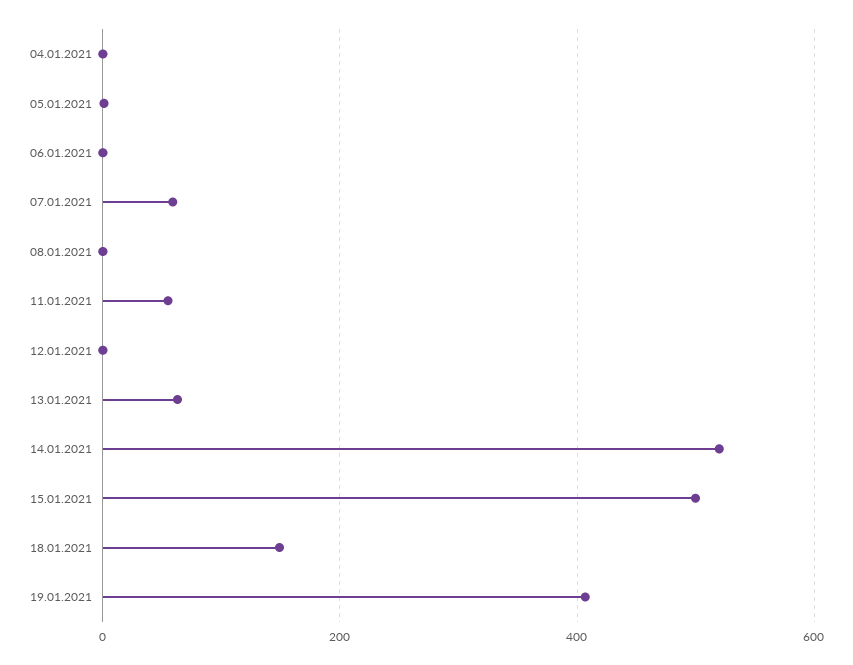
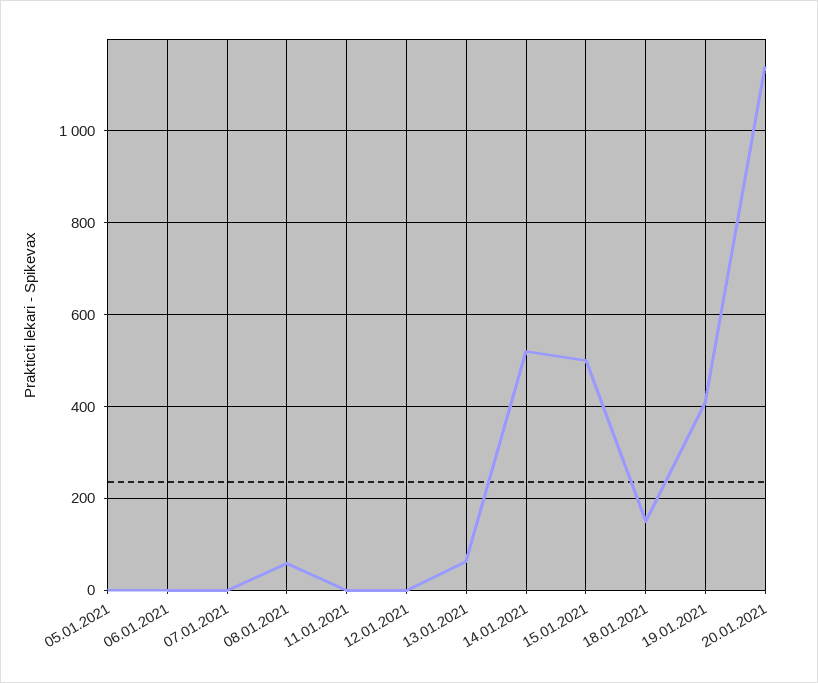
04.01.2021: 0 -> none
07.01.2021: 60 -> 0
08.01.2021: 0 -> 60
11.01.2021: 60 -> 0
20.01.2021: none -> 1140

